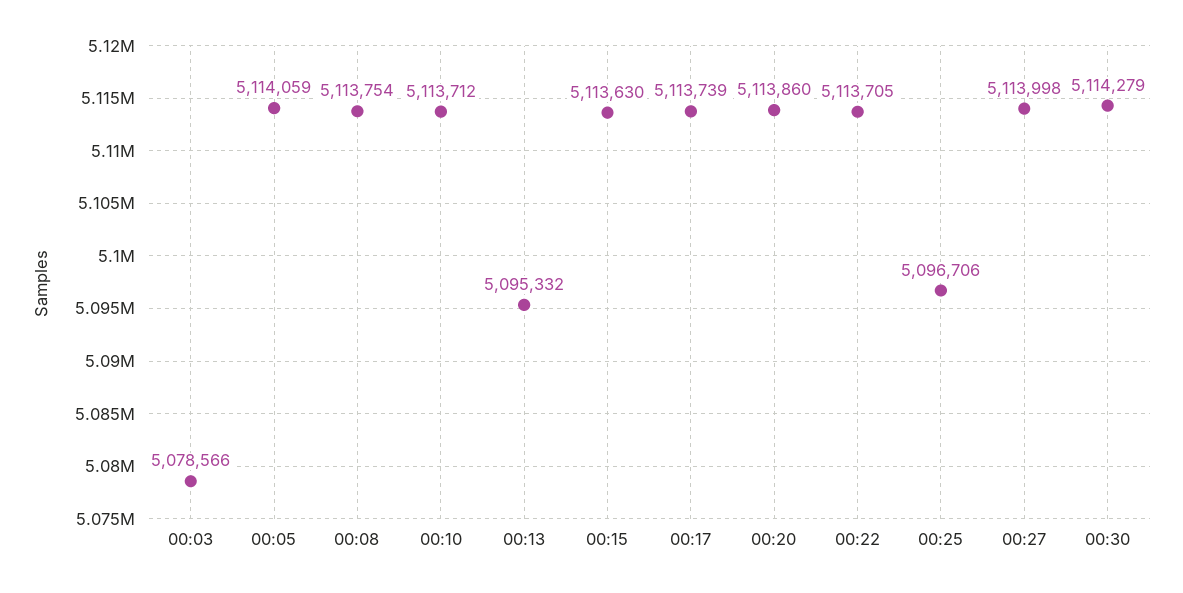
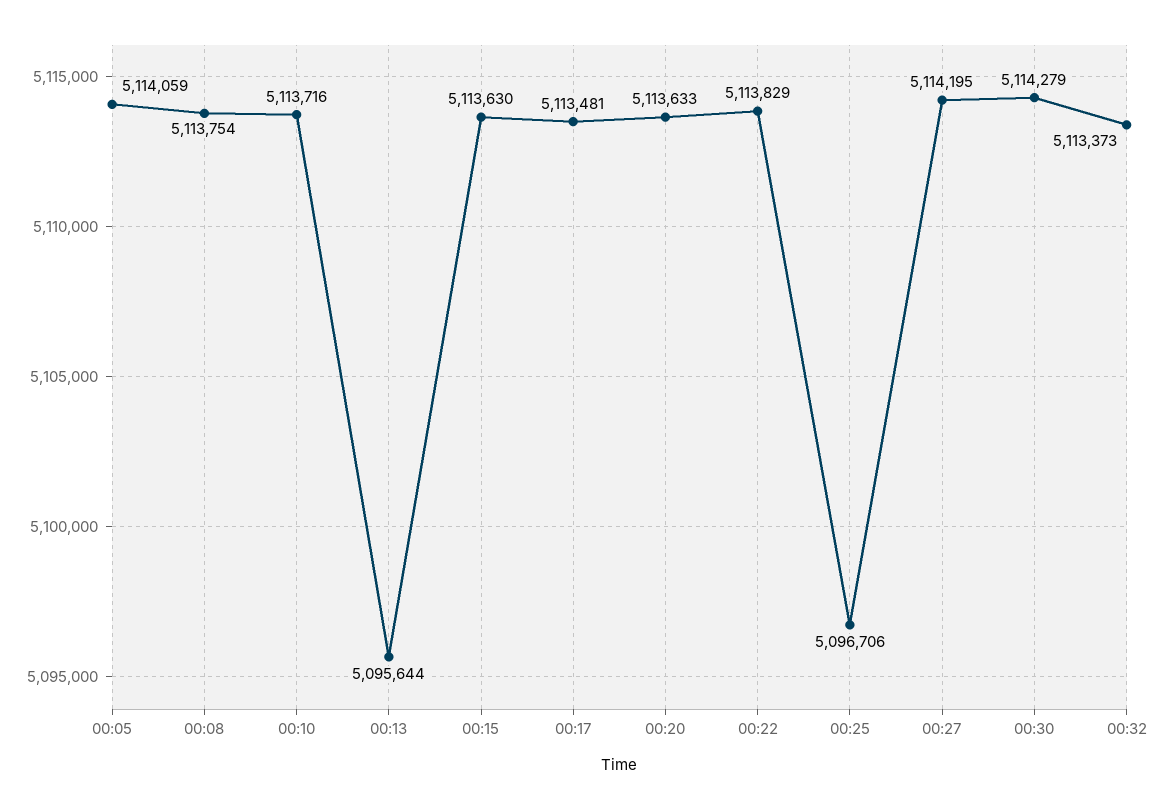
00:03: 5078566 -> none
00:10: 5113712 -> 5113716
00:13: 5095332 -> 5095644
00:17: 5113739 -> 5113481
00:20: 5113860 -> 5113633
00:22: 5113705 -> 5113829
00:27: 5113998 -> 5114195
00:32: none -> 5113373

